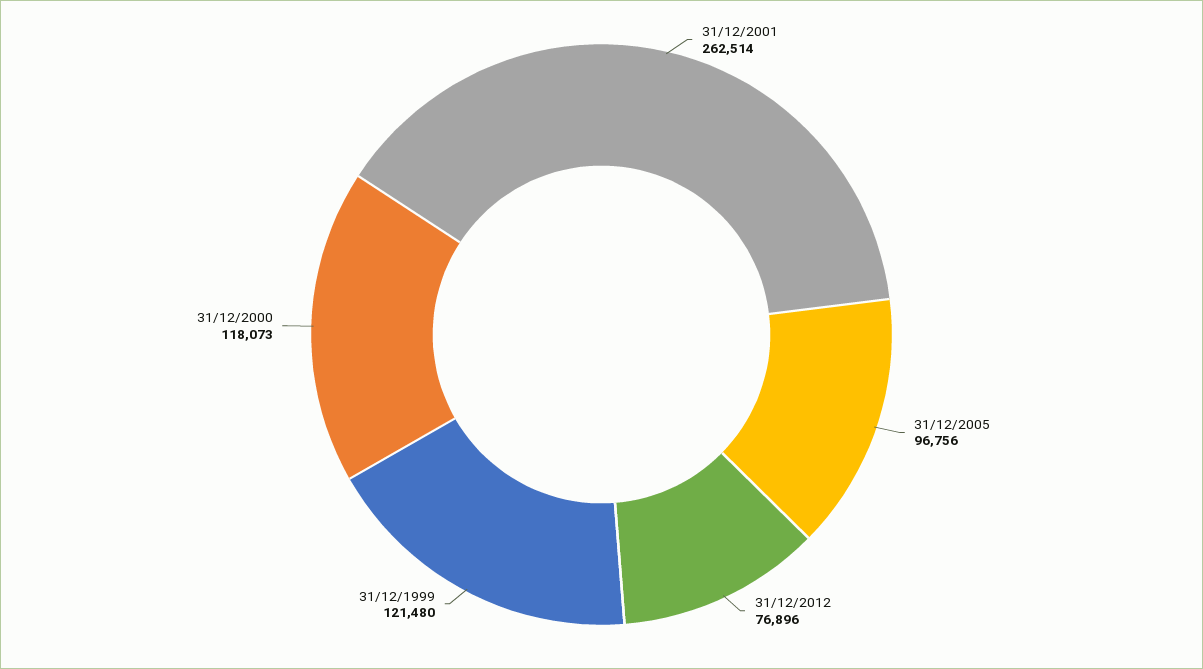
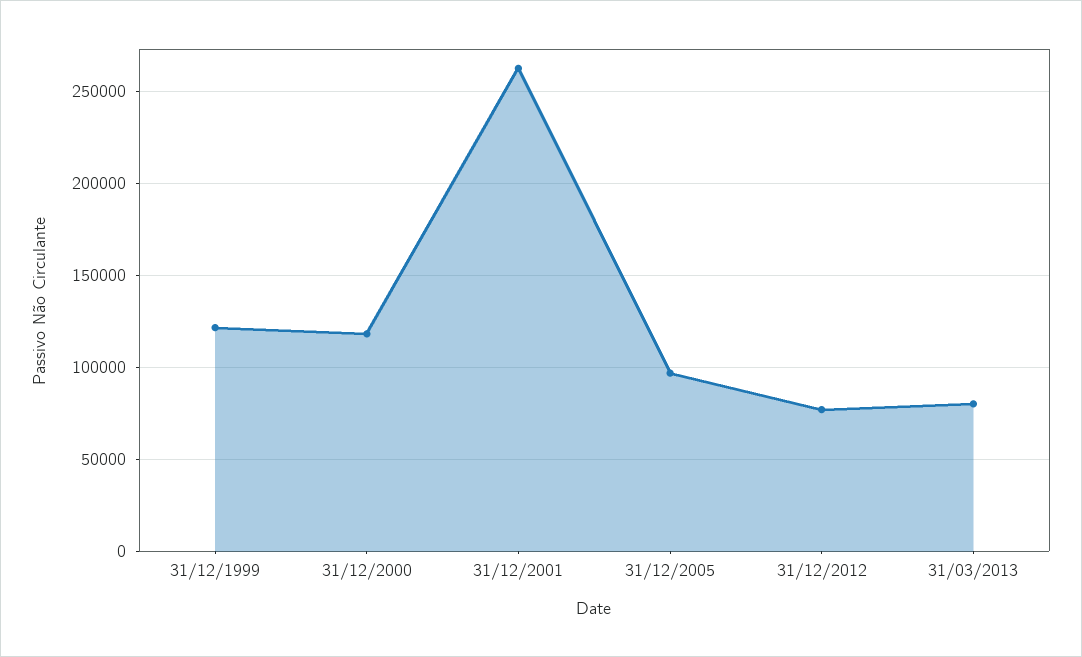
31/03/2013: none -> 80000

